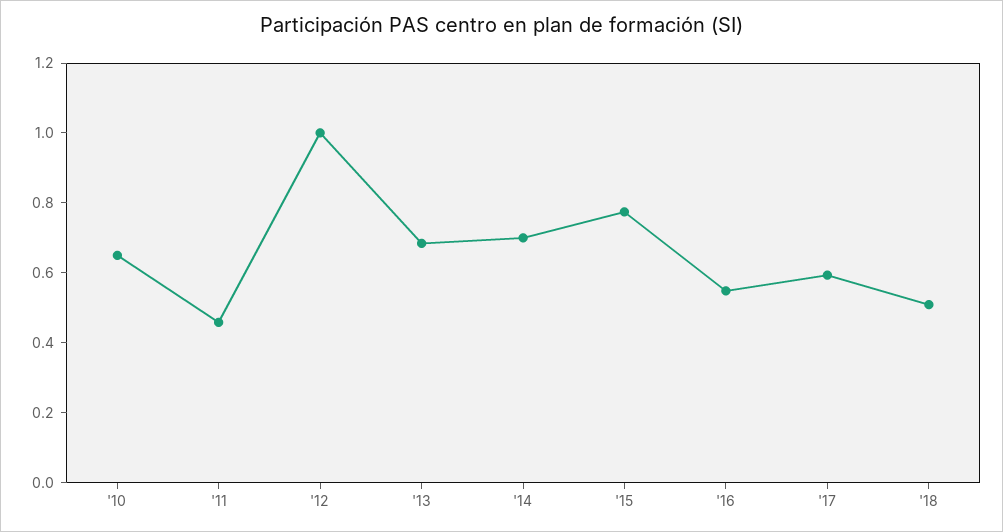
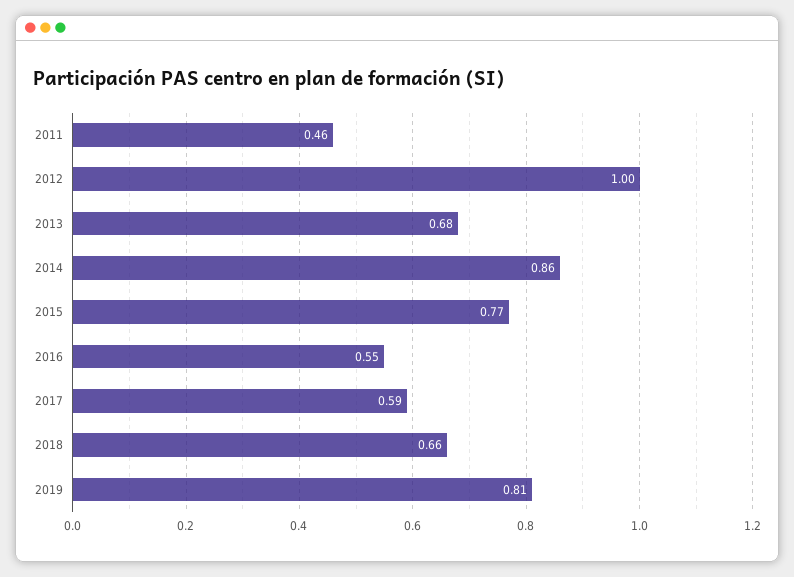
'10: 0.65 -> none
'14: 0.7 -> 0.86
'18: 0.5 -> 0.66
2019: none -> 0.81

